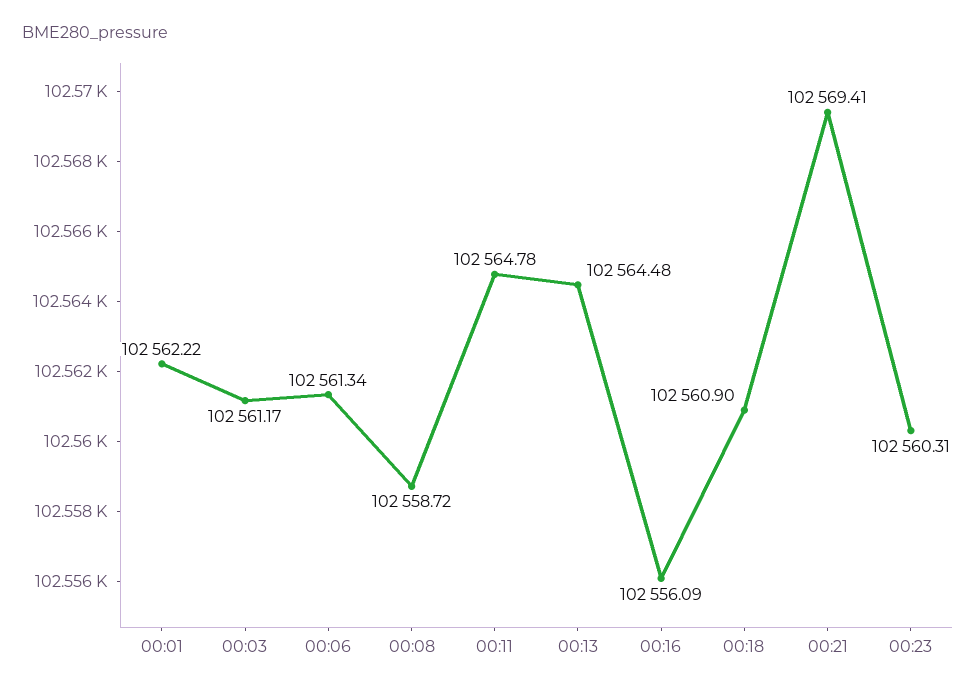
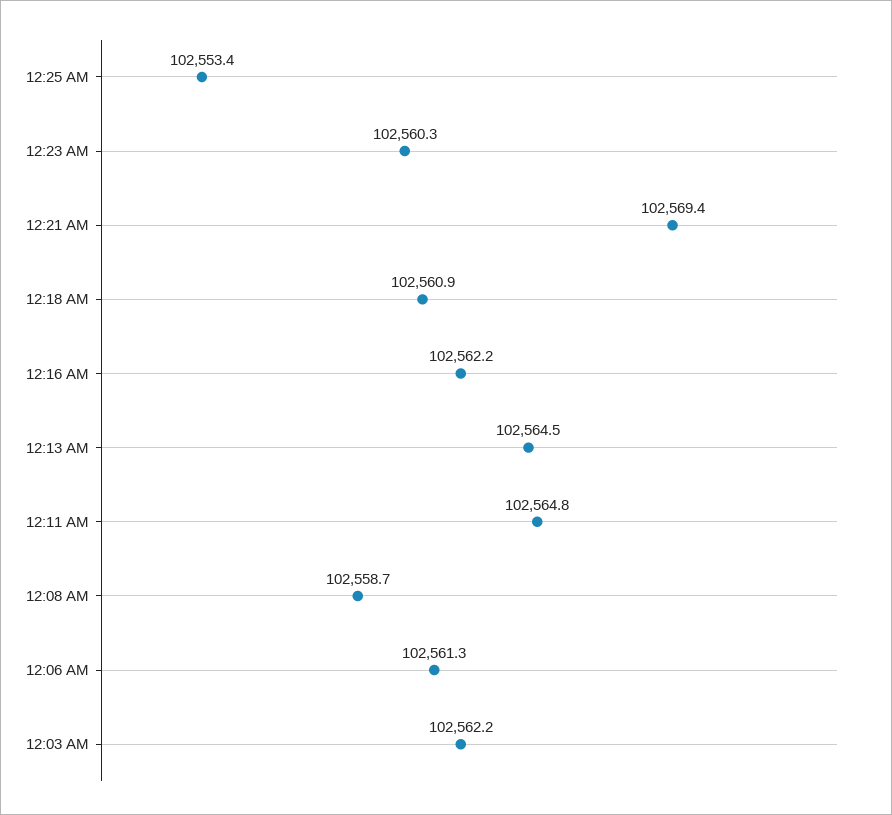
00:01: 102562.22 -> none
00:03: 102561.17 -> 102562.2
00:16: 102556.09 -> 102562.2
12:25 AM: none -> 102553.4

